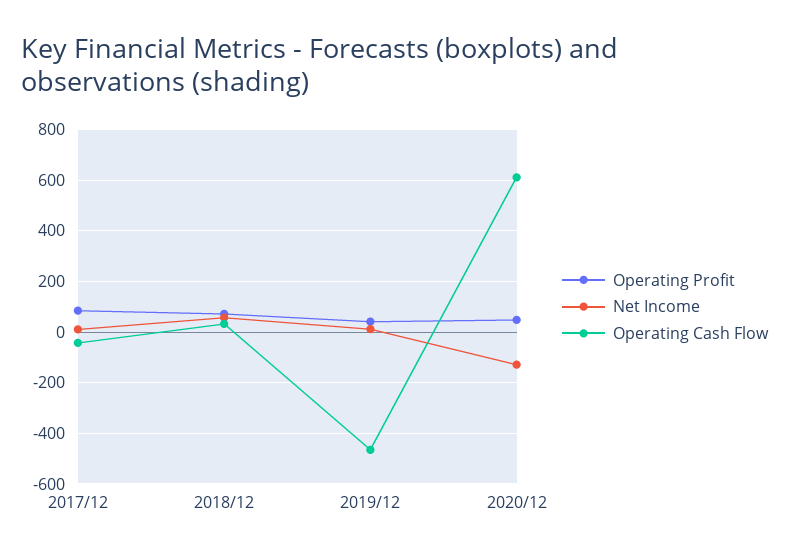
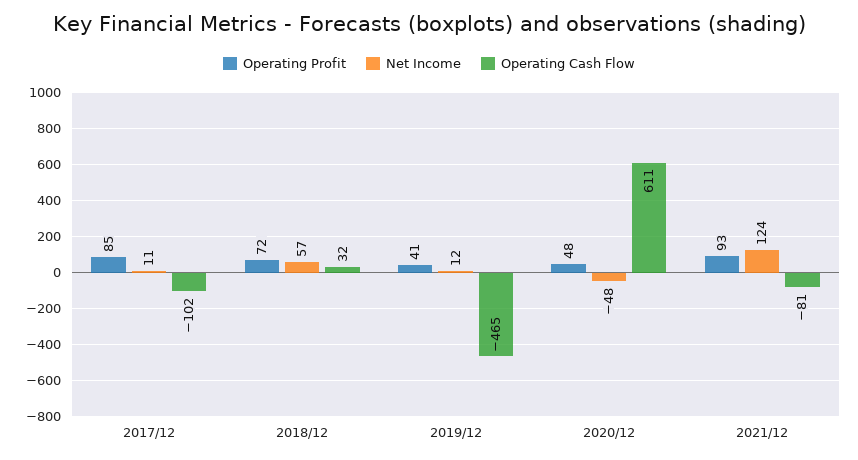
Operating Cash Flow, 2017/12: -50 -> -102
Net Income, 2020/12: -125 -> -48
Operating Profit, 2021/12: none -> 93
Net Income, 2021/12: none -> 124
Operating Cash Flow, 2021/12: none -> -81

